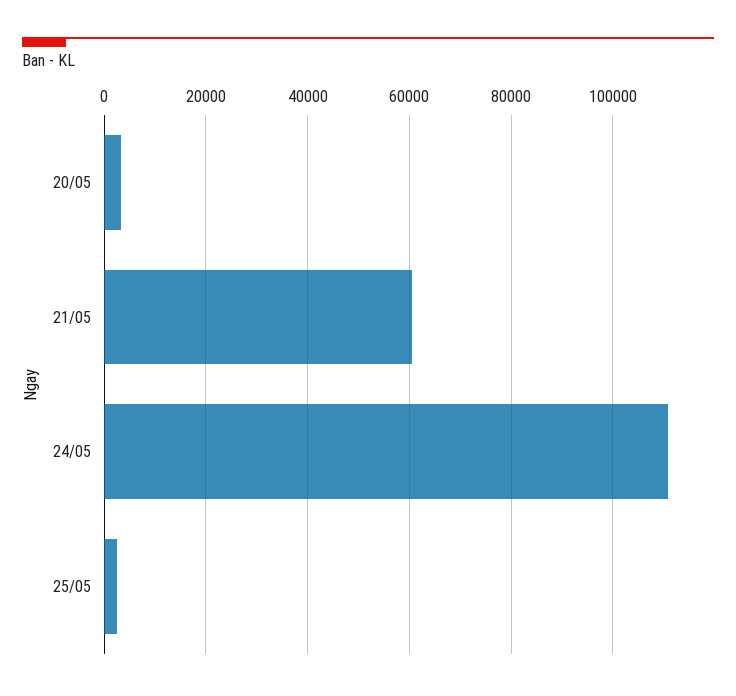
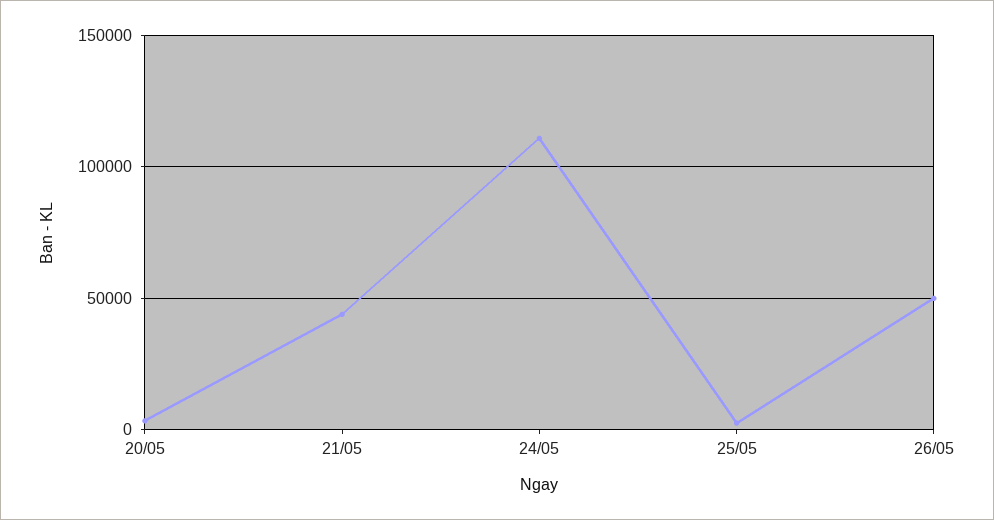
21/05: 60000 -> 45000
26/05: none -> 50000

